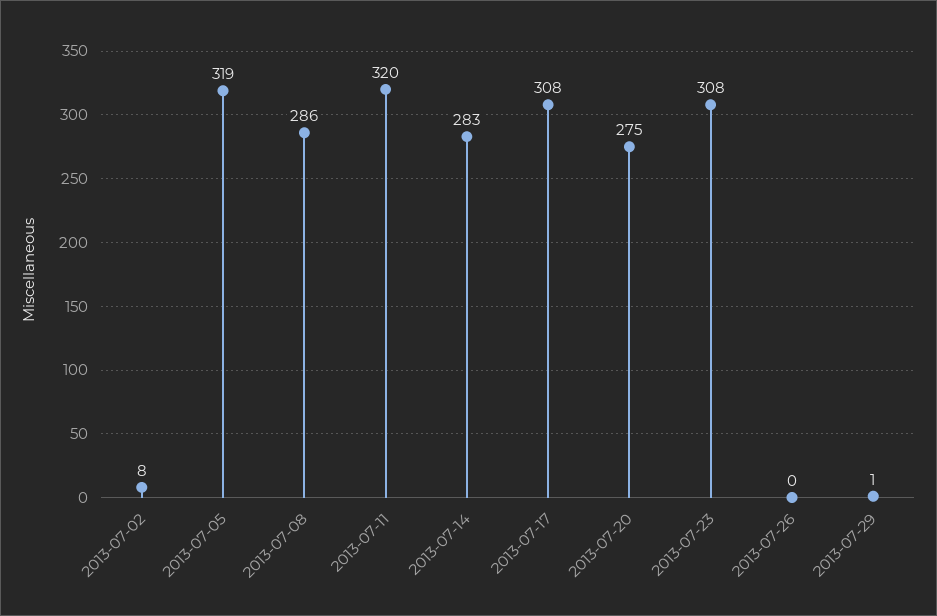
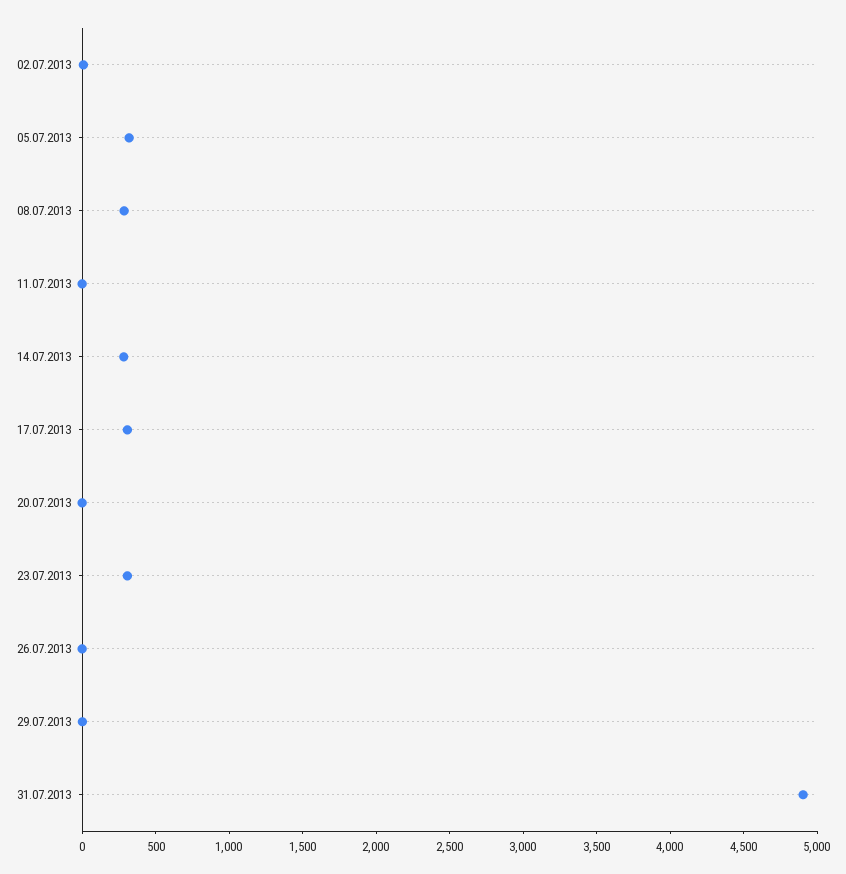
2013-07-11: 320 -> 0
2013-07-20: 275 -> 0
31.07.2013: none -> 4900

